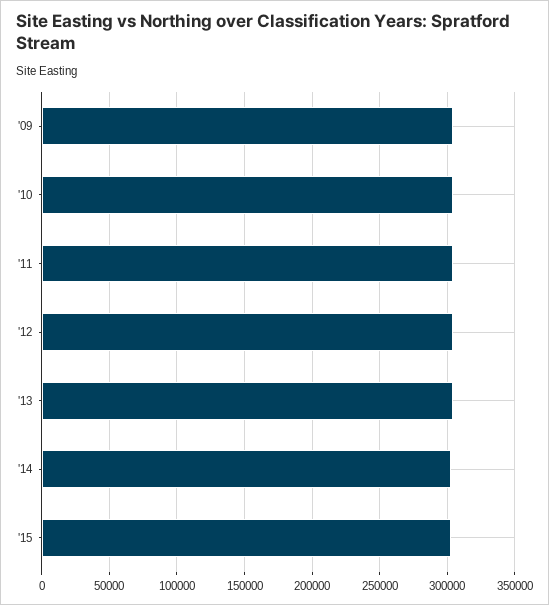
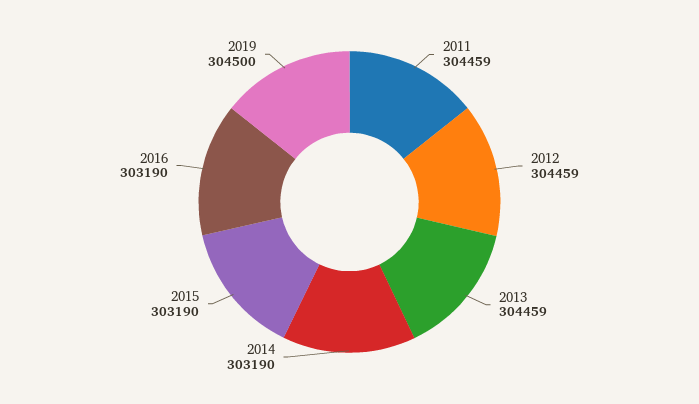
'09: 305000 -> none
'10: 305000 -> none
2016: none -> 303190
2019: none -> 304500

